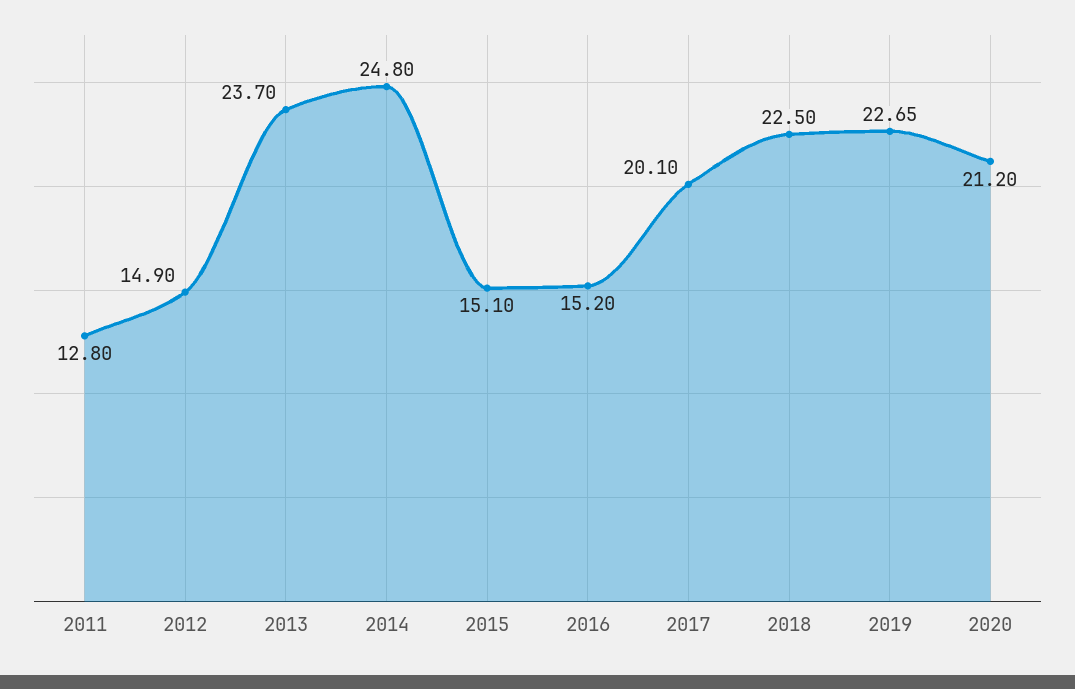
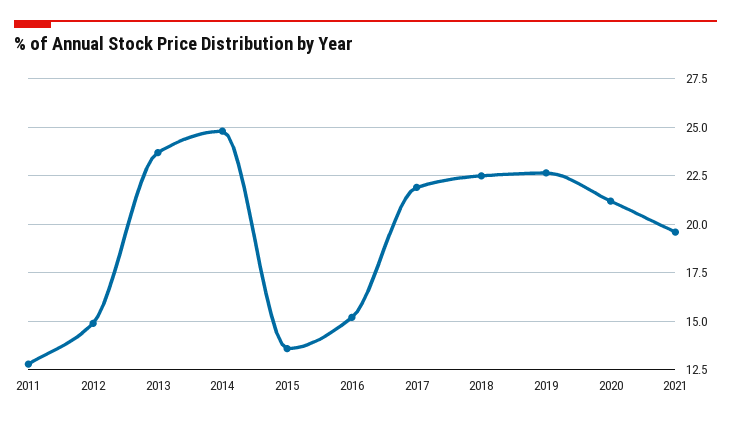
2015: 15.1 -> 13.5
2017: 20.1 -> 22
2021: none -> 19.5

